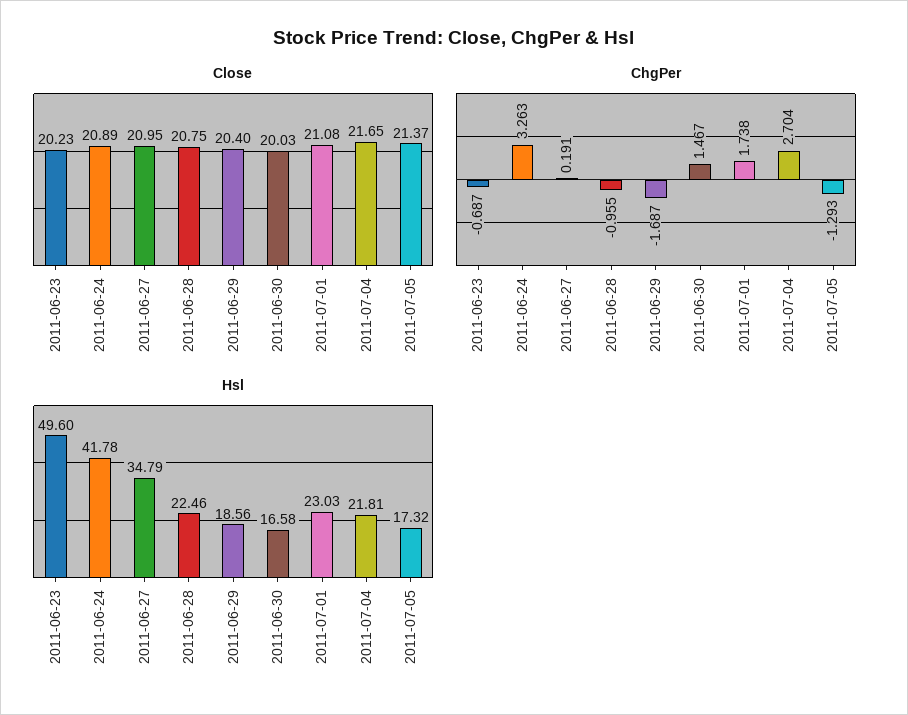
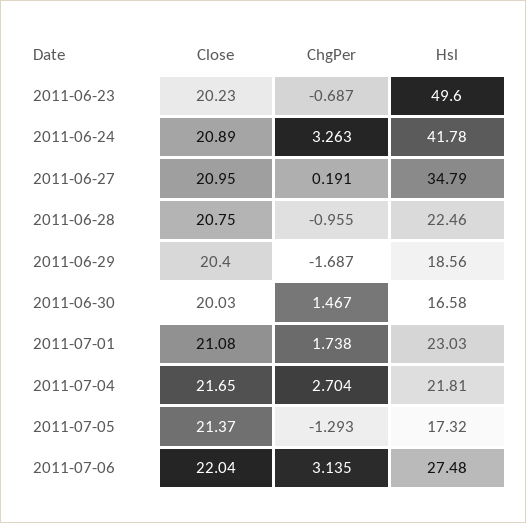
Close, 2011-07-06: none -> 22.04
ChgPer, 2011-07-06: none -> 3.135
Hsl, 2011-07-06: none -> 27.48

